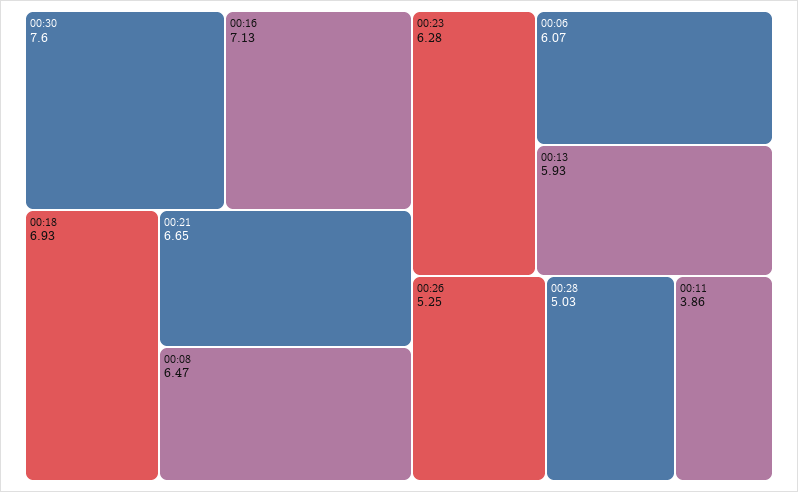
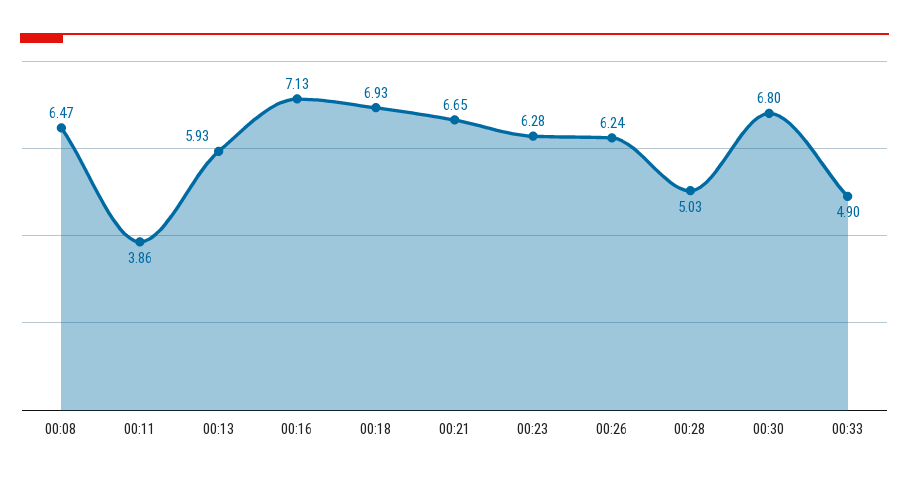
00:30: 7.6 -> 6.8
00:06: 6.07 -> none
00:26: 5.25 -> 6.24
00:33: none -> 4.9

